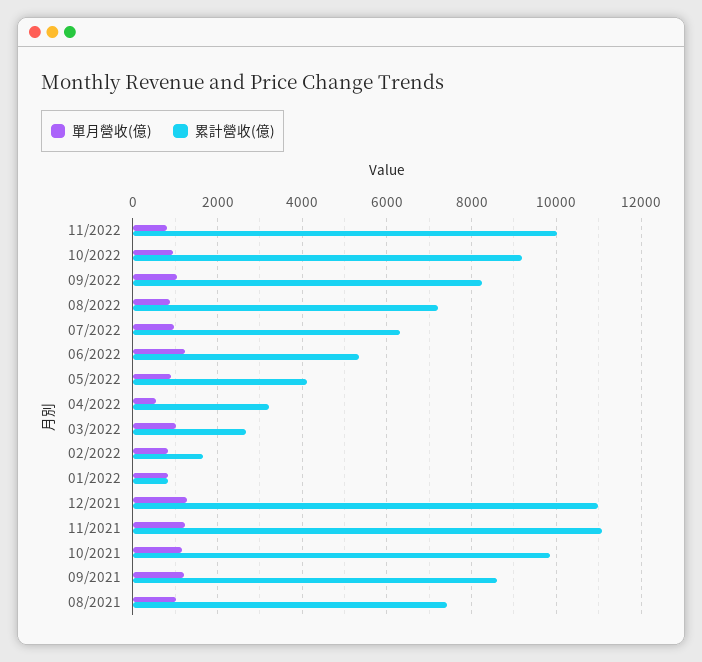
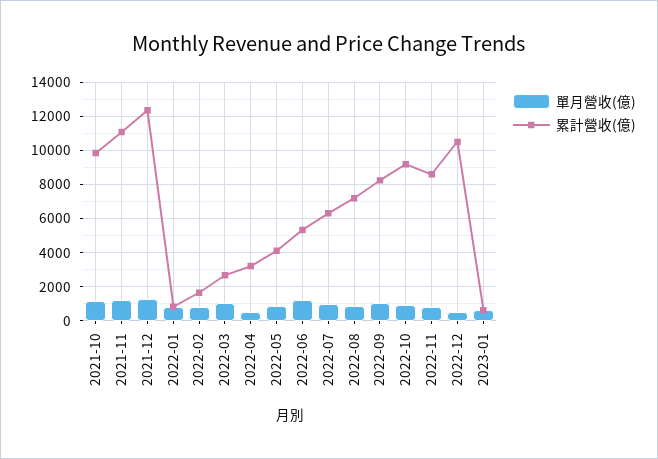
累計營收(億), 11/2022: 10000 -> 8500
累計營收(億), 12/2021: 11000 -> 12500
單月營收(億), 09/2021: 1200 -> none
累計營收(億), 09/2021: 8600 -> none
單月營收(億), 08/2021: 1000 -> none
累計營收(億), 08/2021: 7400 -> none
單月營收(億), 2022-12: none -> 500
累計營收(億), 2022-12: none -> 10500
單月營收(億), 2023-01: none -> 500
累計營收(億), 2023-01: none -> 500

